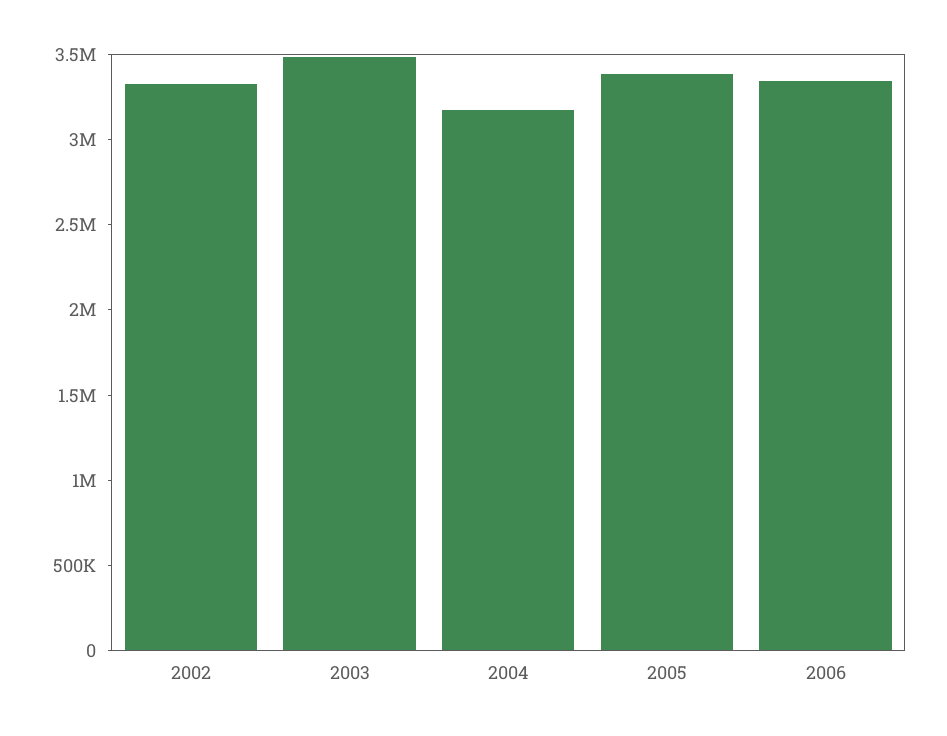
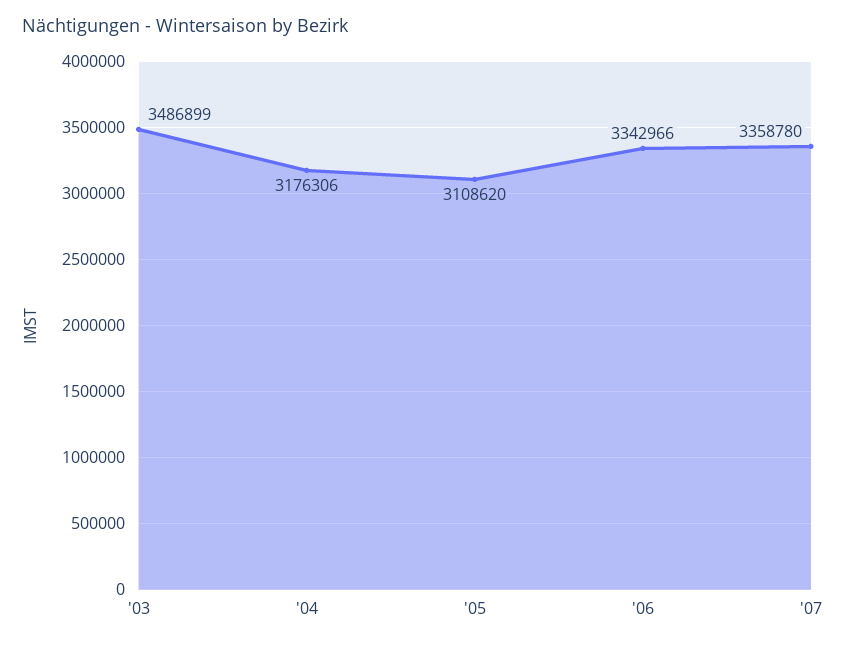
2002: 3300000 -> none
2005: 3400000 -> 3108620
'07: none -> 3358780

